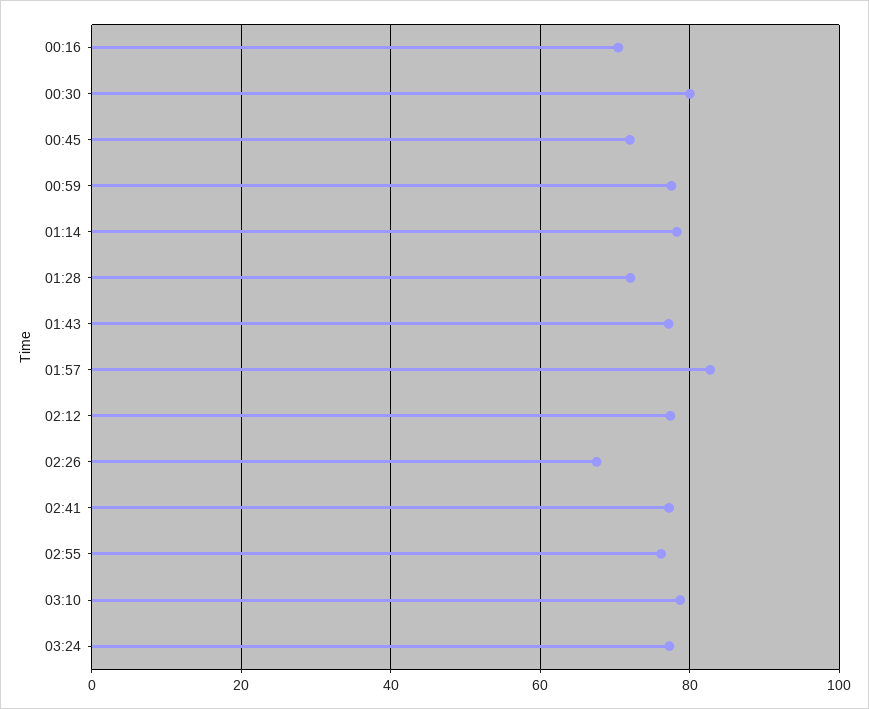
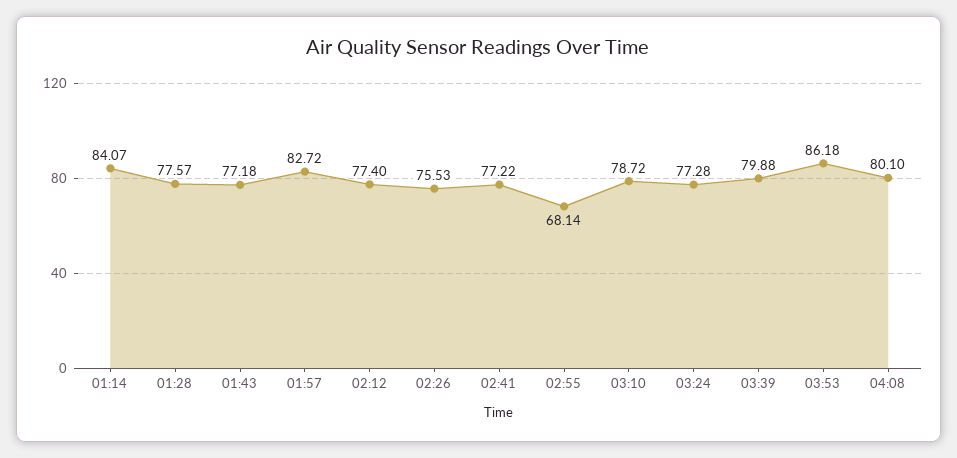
00:16: 70 -> none
00:30: 80 -> none
00:45: 72 -> none
00:59: 78 -> none
01:14: 78 -> 84.07
01:28: 72 -> 77.57
02:26: 68 -> 75.53
02:55: 76 -> 68.14
03:39: none -> 79.88
03:53: none -> 86.18
04:08: none -> 80.1

